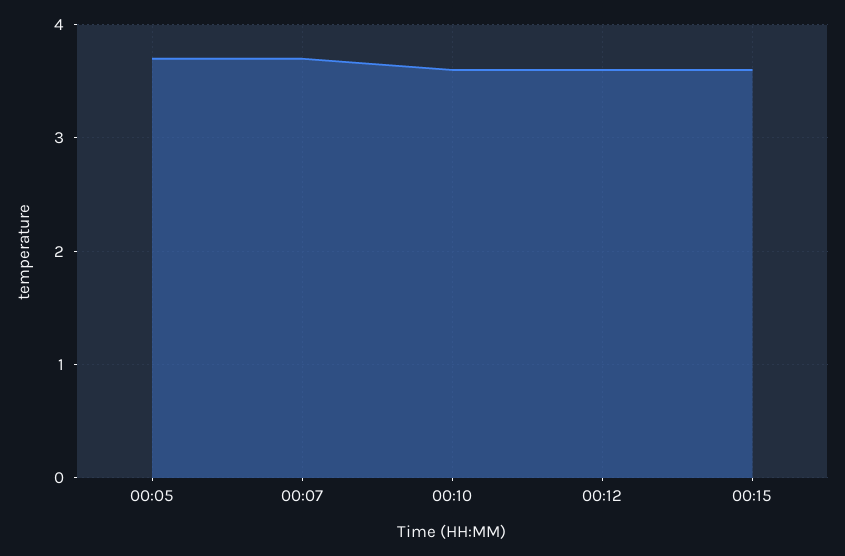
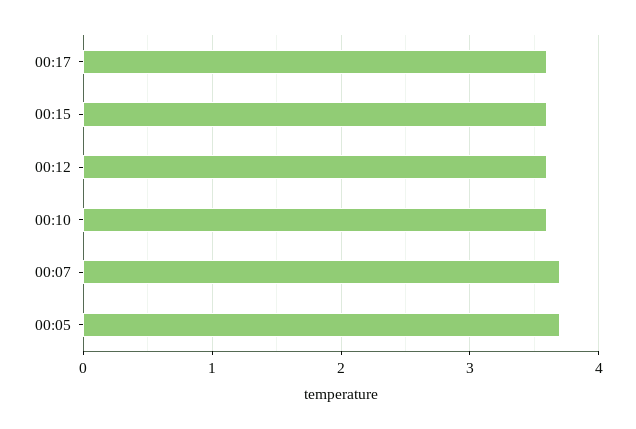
00:17: none -> 3.6

